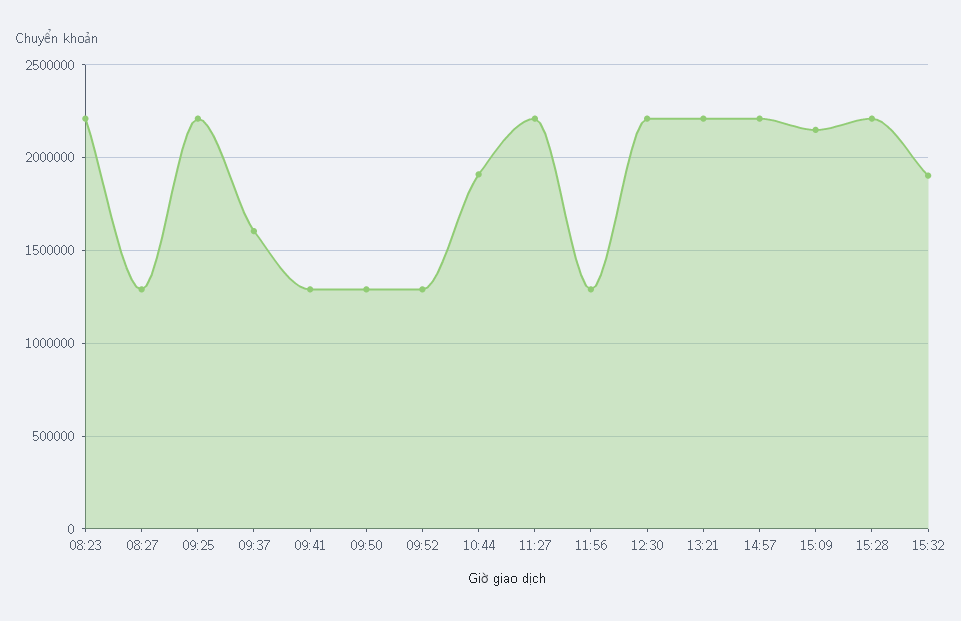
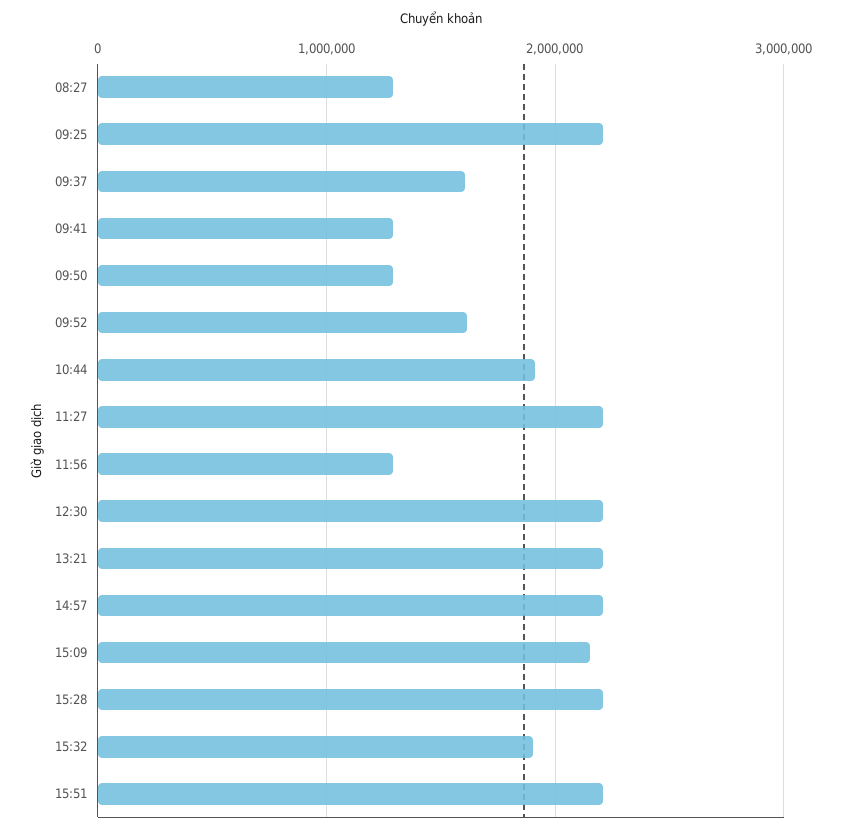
08:23: 2200000 -> none
09:52: 1300000 -> 1600000
15:51: none -> 2200000

